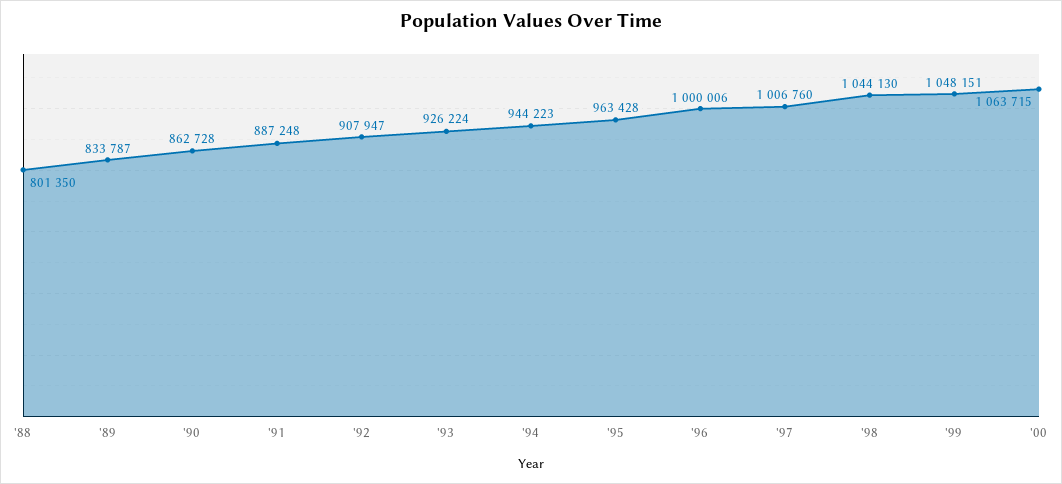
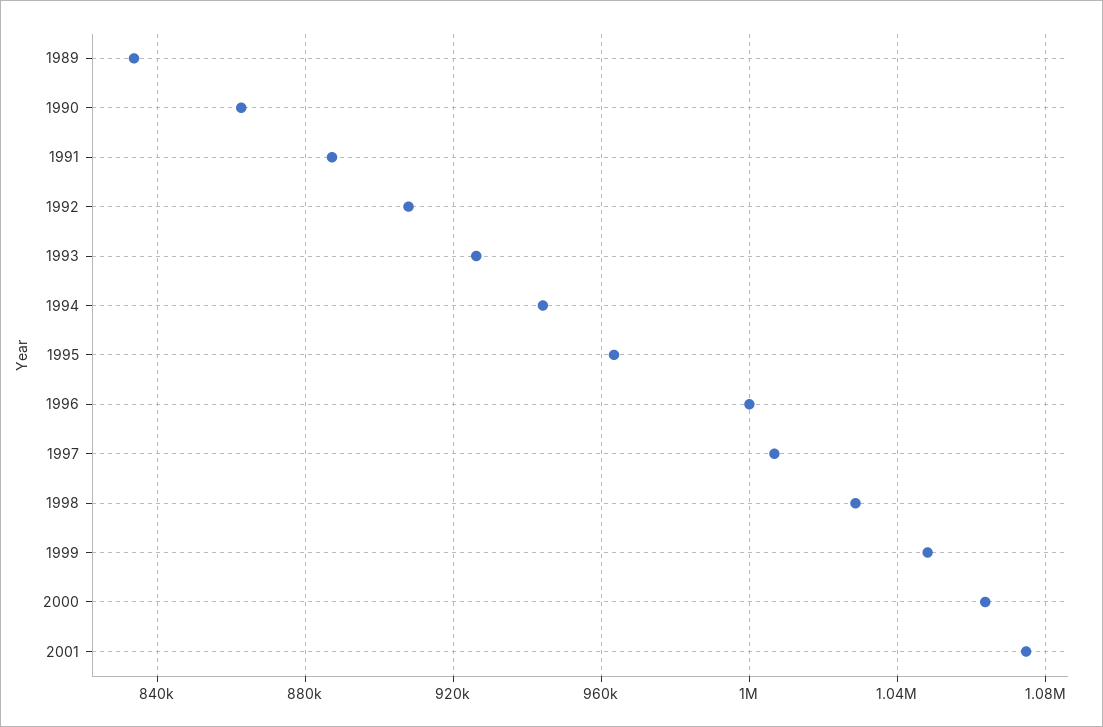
'88: 801350 -> none
'98: 1044130 -> 1030000
2001: none -> 1075000

